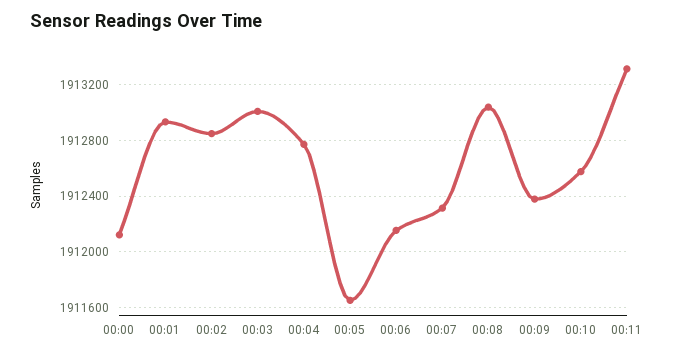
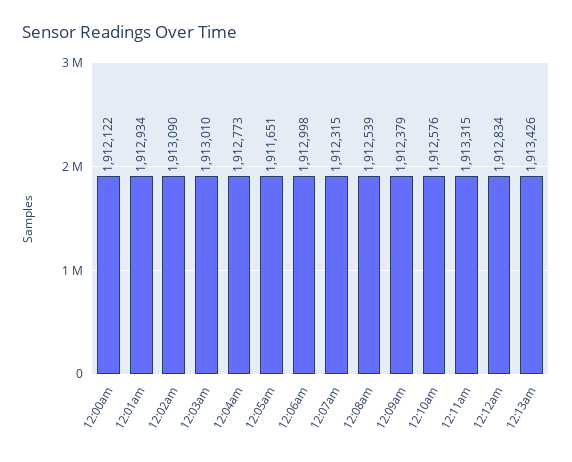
00:02: 1912850 -> 1913090
00:06: 1912150 -> 1912998
00:08: 1913050 -> 1912539
12:12am: none -> 1912834
12:13am: none -> 1913426

